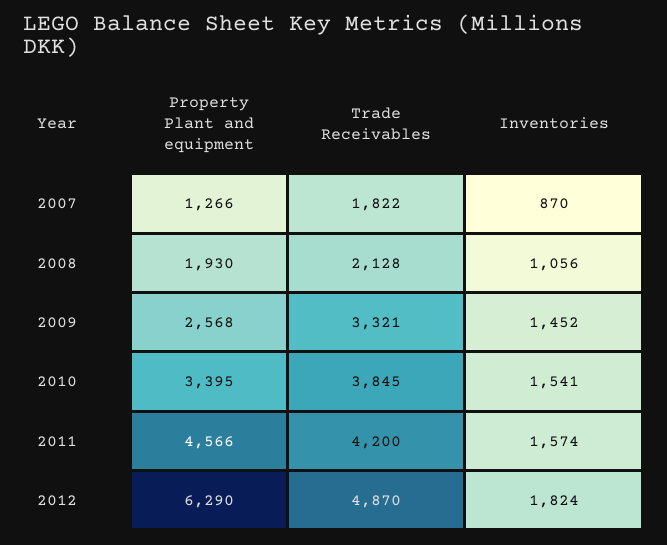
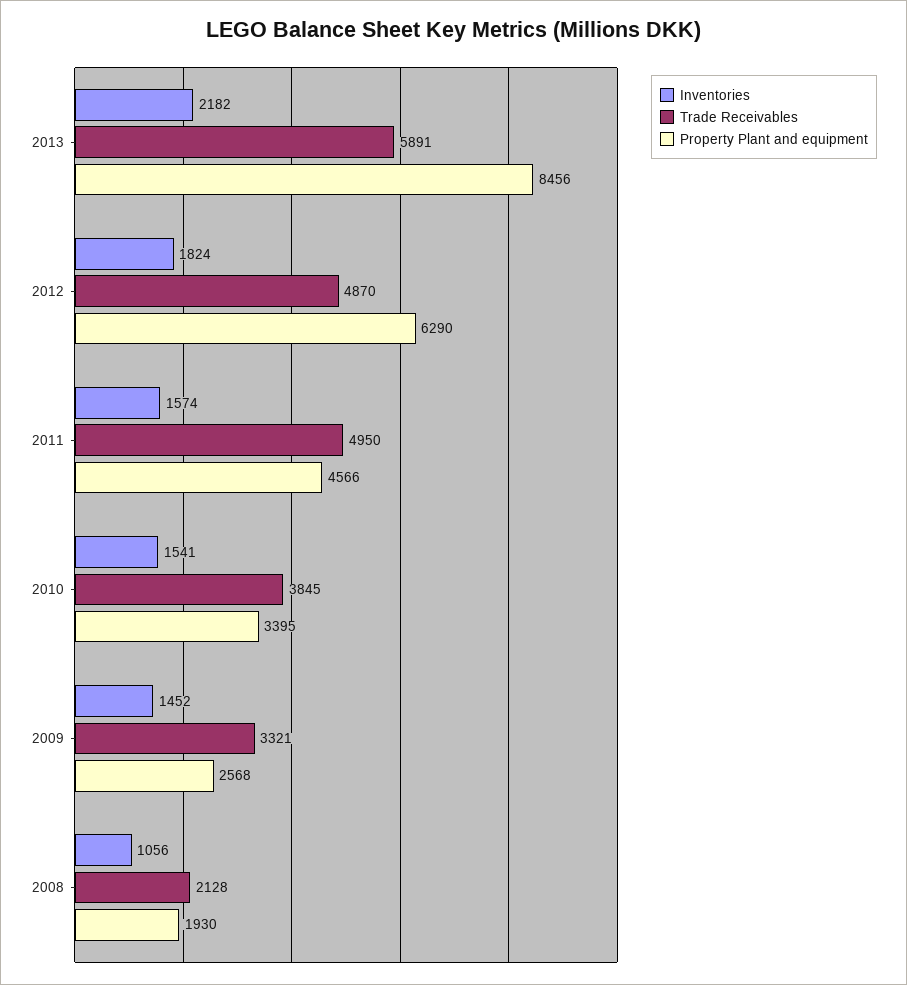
Property Plant and equipment, 2007: 1266 -> none
Trade Receivables, 2007: 1822 -> none
Inventories, 2007: 870 -> none
Trade Receivables, 2011: 4200 -> 4950
Inventories, 2013: none -> 2182
Trade Receivables, 2013: none -> 5891
Property Plant and equipment, 2013: none -> 8456

